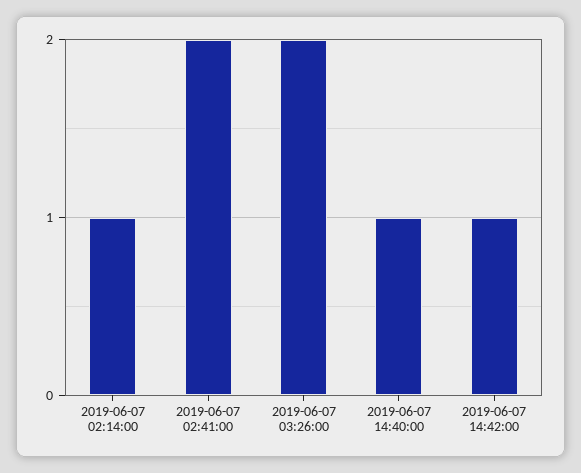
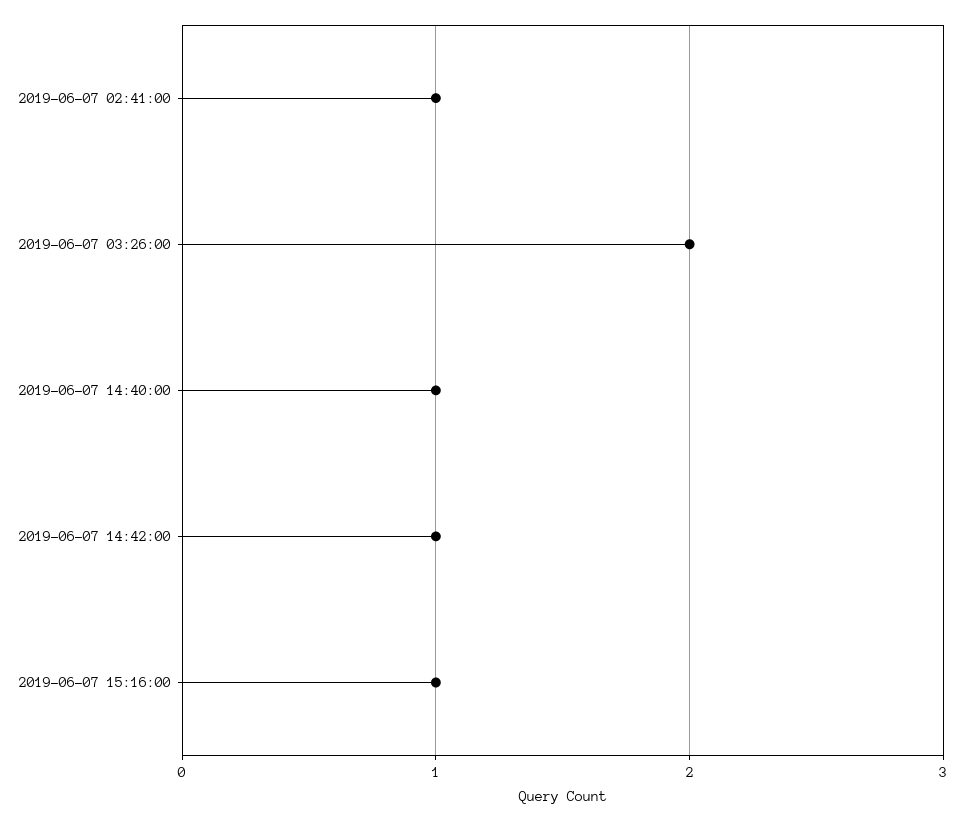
2019-06-07 02:14:00: 1 -> none
2019-06-07 02:41:00: 2 -> 1
2019-06-07 15:16:00: none -> 1

